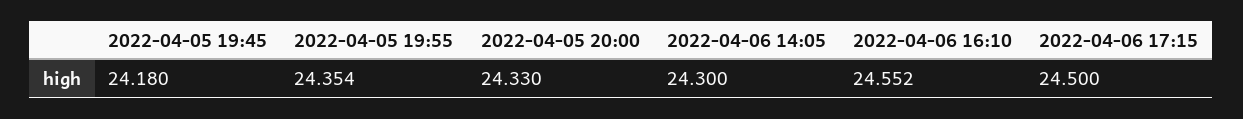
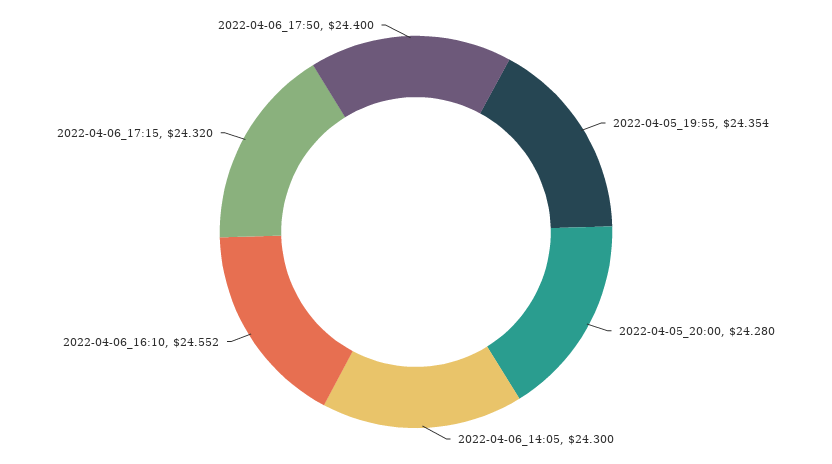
2022-04-05 19:45: 24.18 -> none
2022-04-05 20:00: 24.33 -> 24.28
2022-04-06 17:15: 24.5 -> 24.32
2022-04-06_17:50: none -> 24.4

